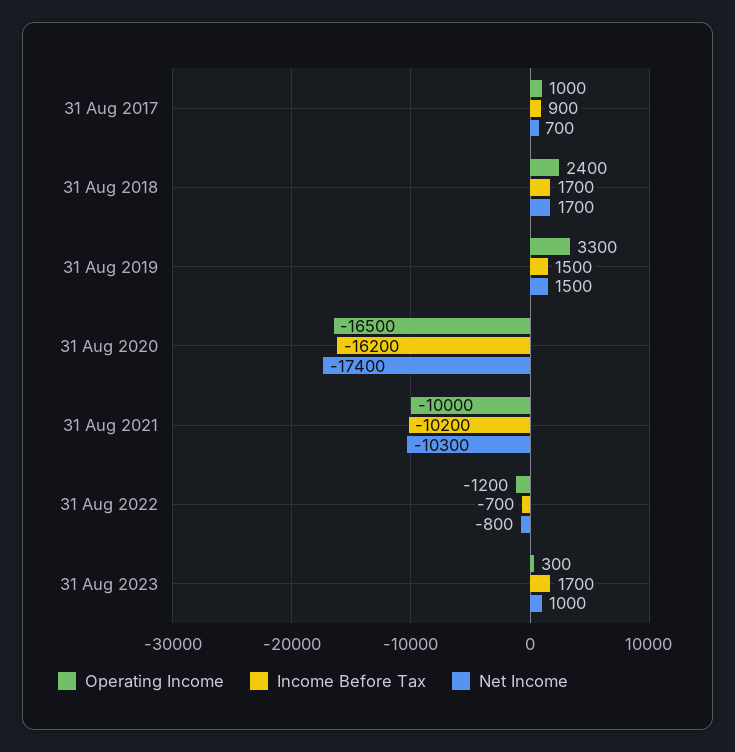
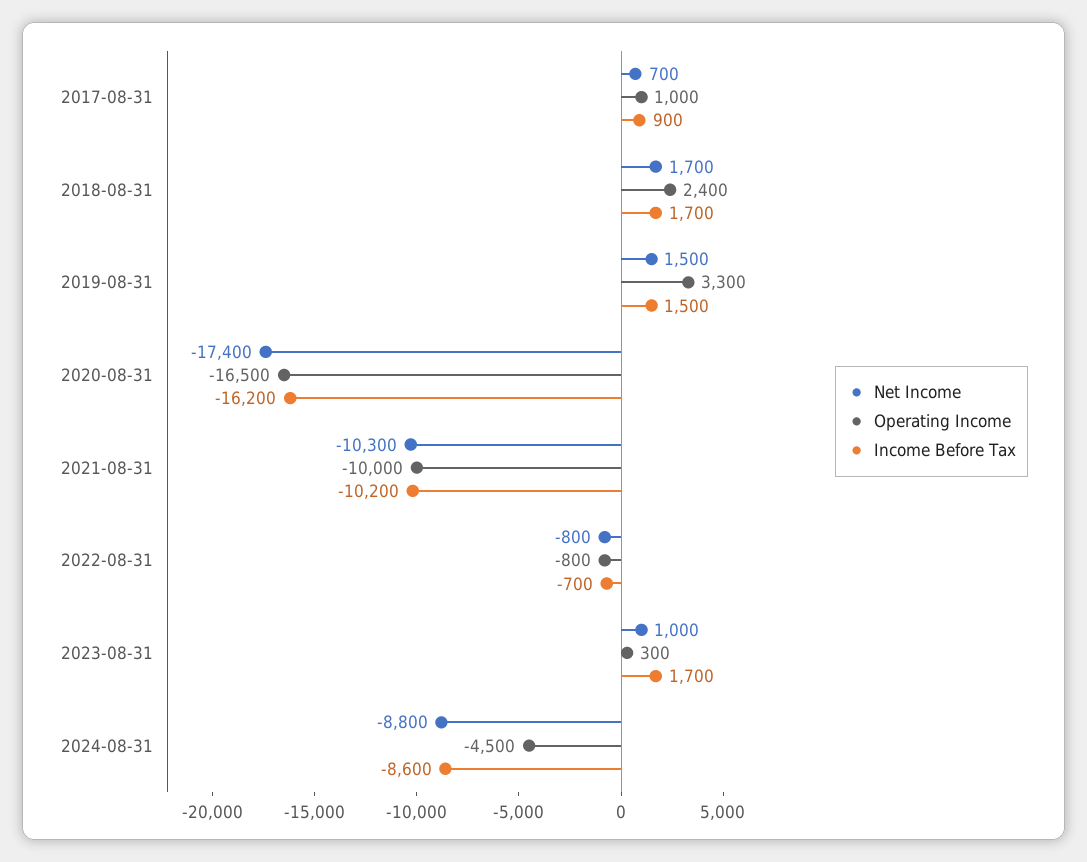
Operating Income, 31 Aug 2022: -1200 -> -800
Net Income, 2024-08-31: none -> -8800
Operating Income, 2024-08-31: none -> -4500
Income Before Tax, 2024-08-31: none -> -8600

